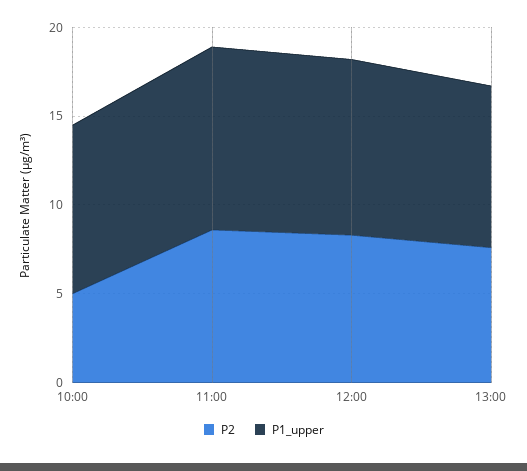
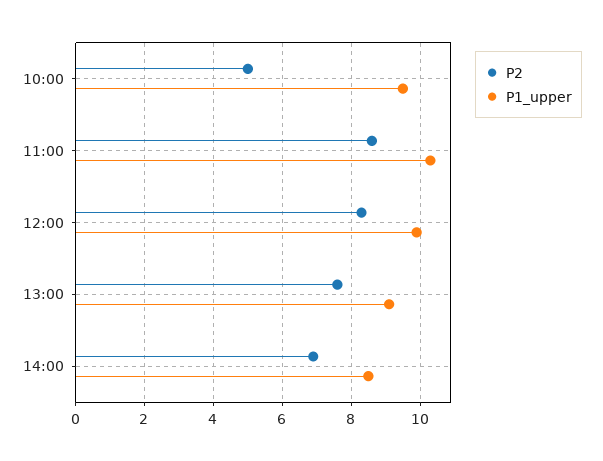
P2, 14:00: none -> 7
P1_upper, 14:00: none -> 8.5

